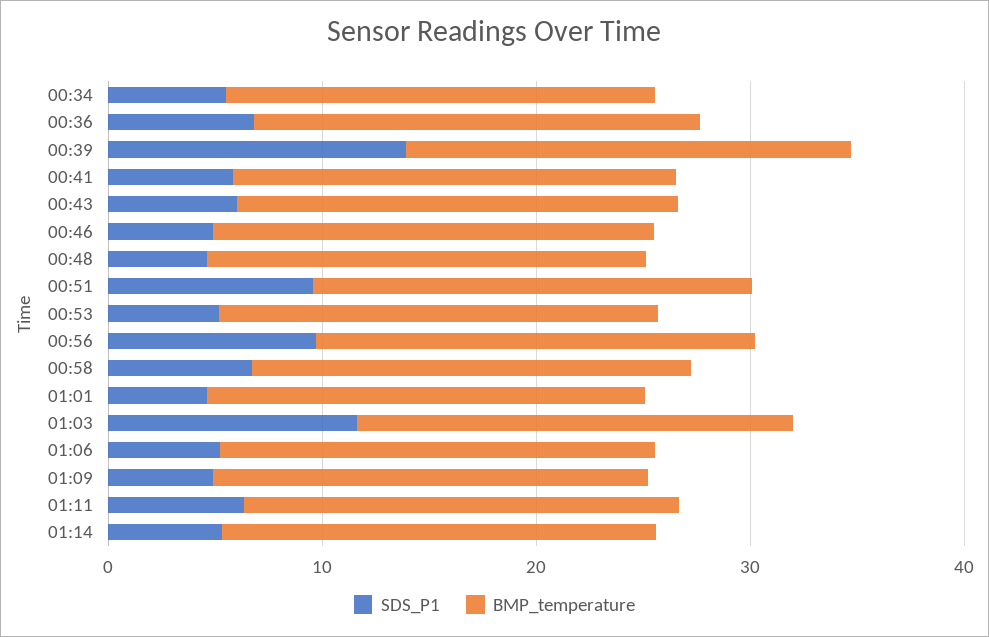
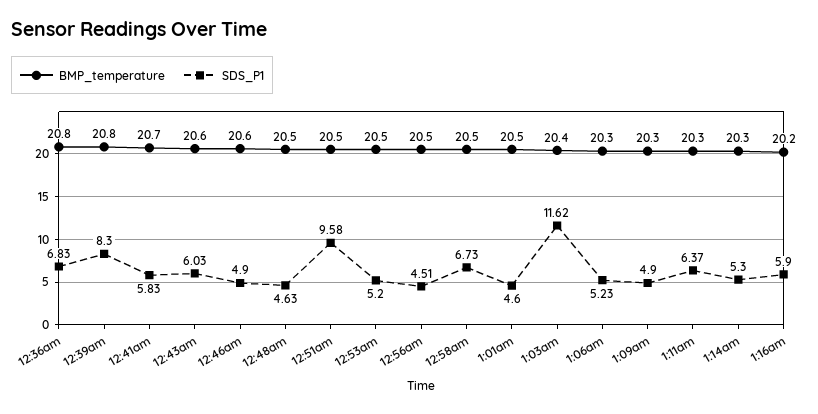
SDS_P1, 00:34: 6 -> none
BMP_temperature, 00:34: 20 -> none
SDS_P1, 00:39: 14 -> 8.3
SDS_P1, 00:56: 10 -> 4.51
BMP_temperature, 1:16am: none -> 20.2
SDS_P1, 1:16am: none -> 5.9

